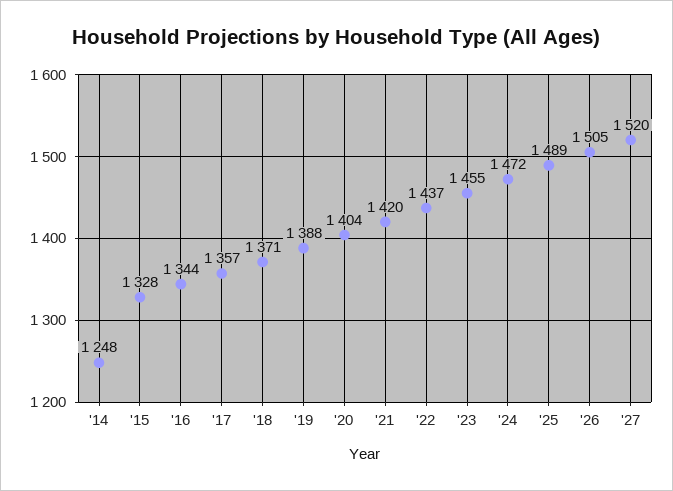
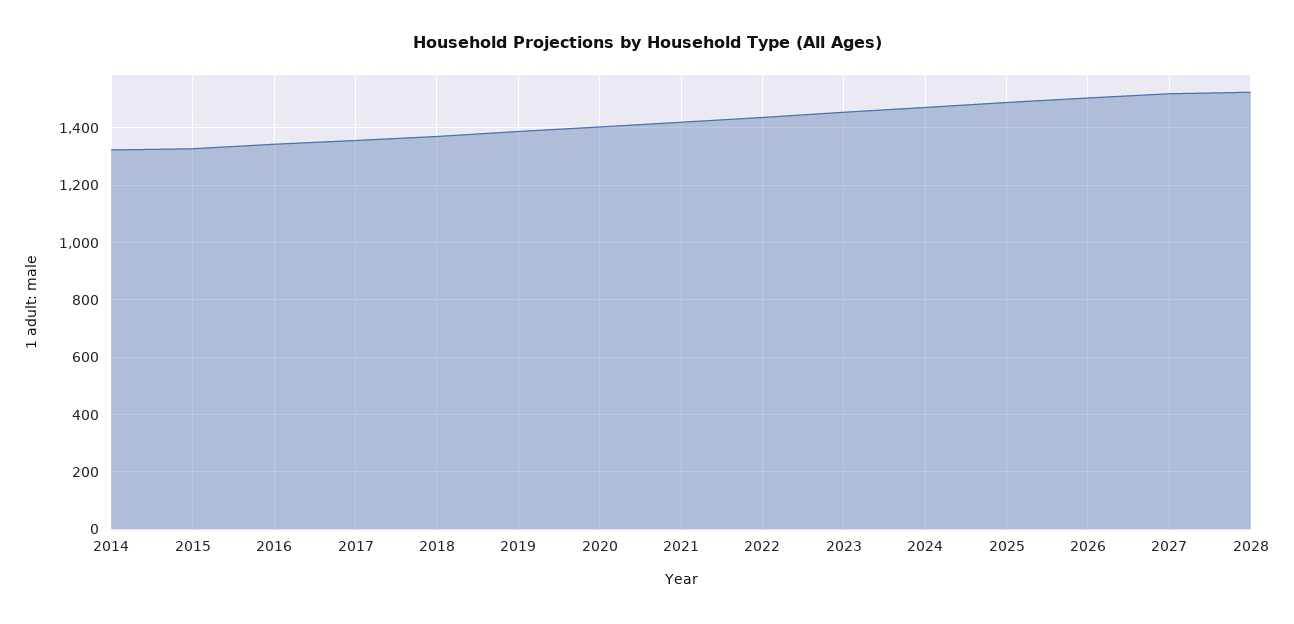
'14: 1248 -> 1325
2028: none -> 1525

